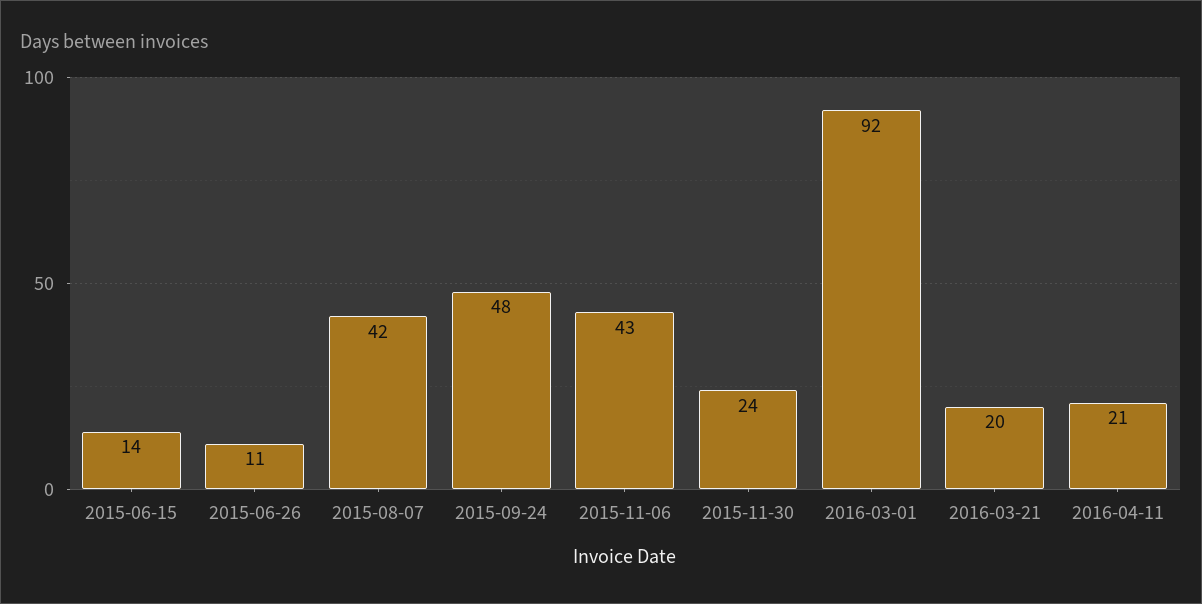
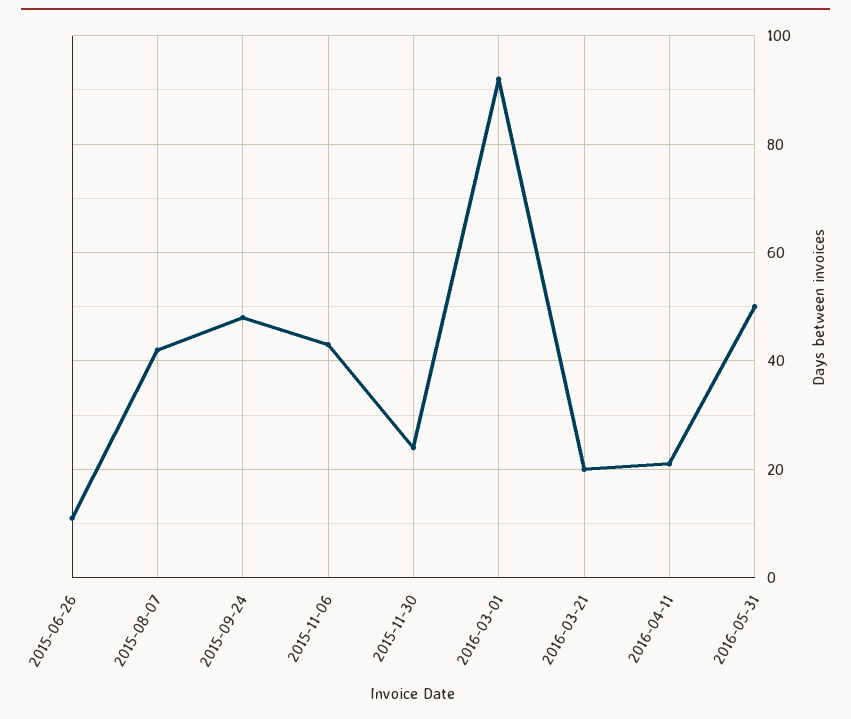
2015-06-15: 14 -> none
2016-05-31: none -> 50

